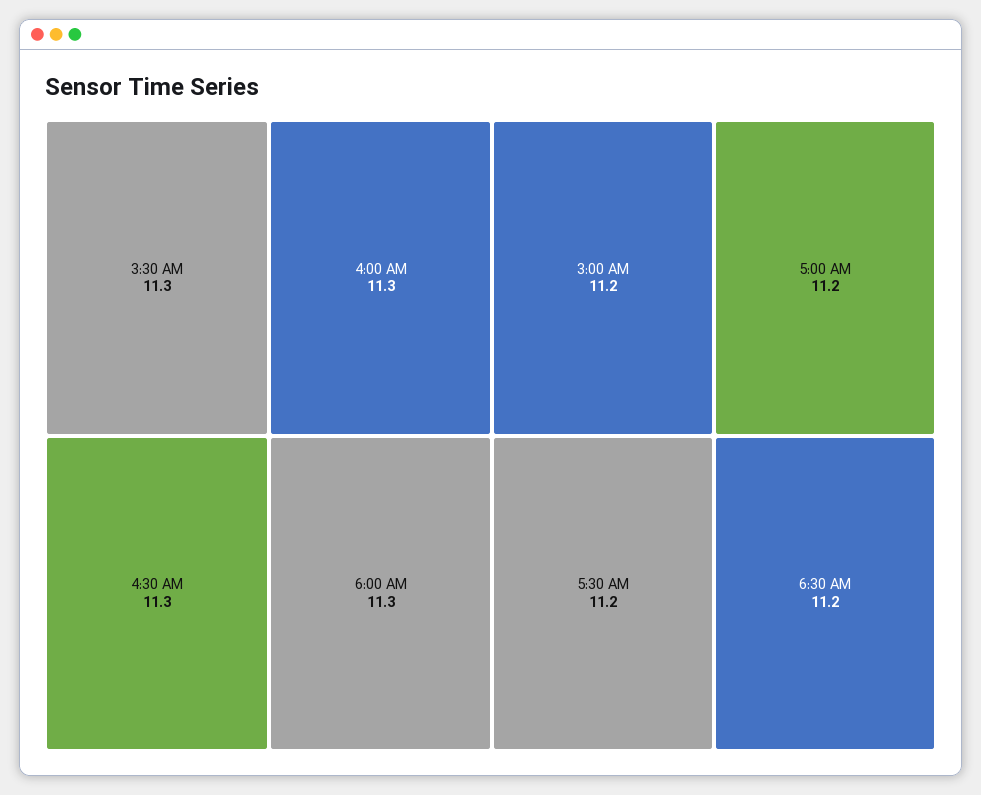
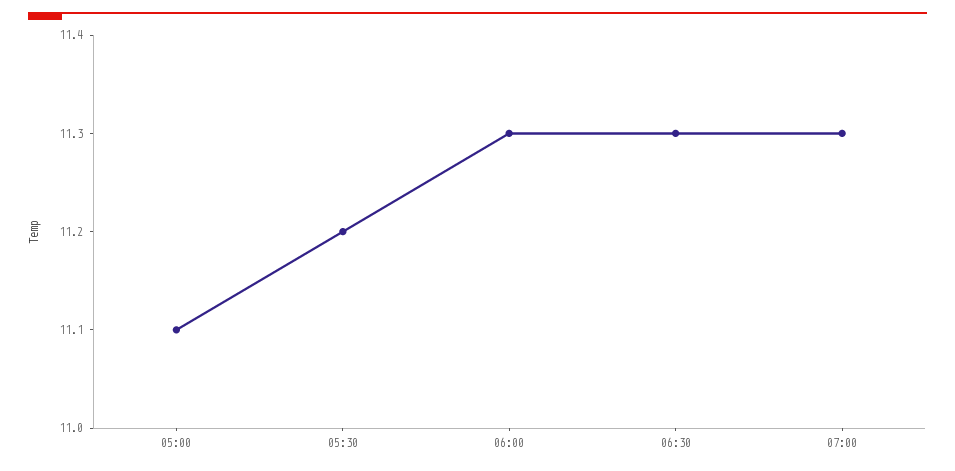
3:30 AM: 11.3 -> none
4:00 AM: 11.3 -> none
4:30 AM: 11.3 -> none
3:00 AM: 11.2 -> none
5:00 AM: 11.2 -> 11.1
6:30 AM: 11.2 -> 11.3
07:00: none -> 11.3

